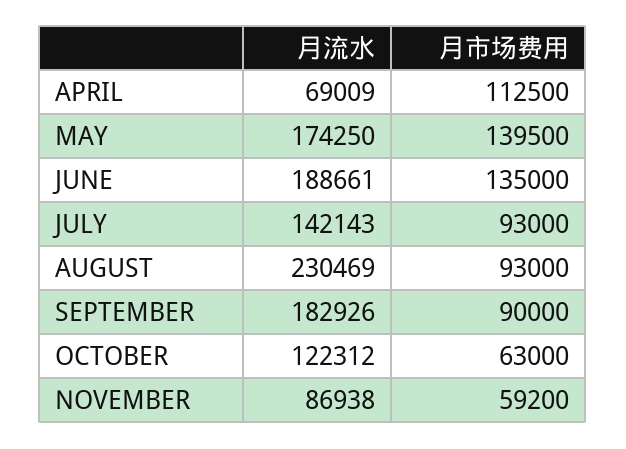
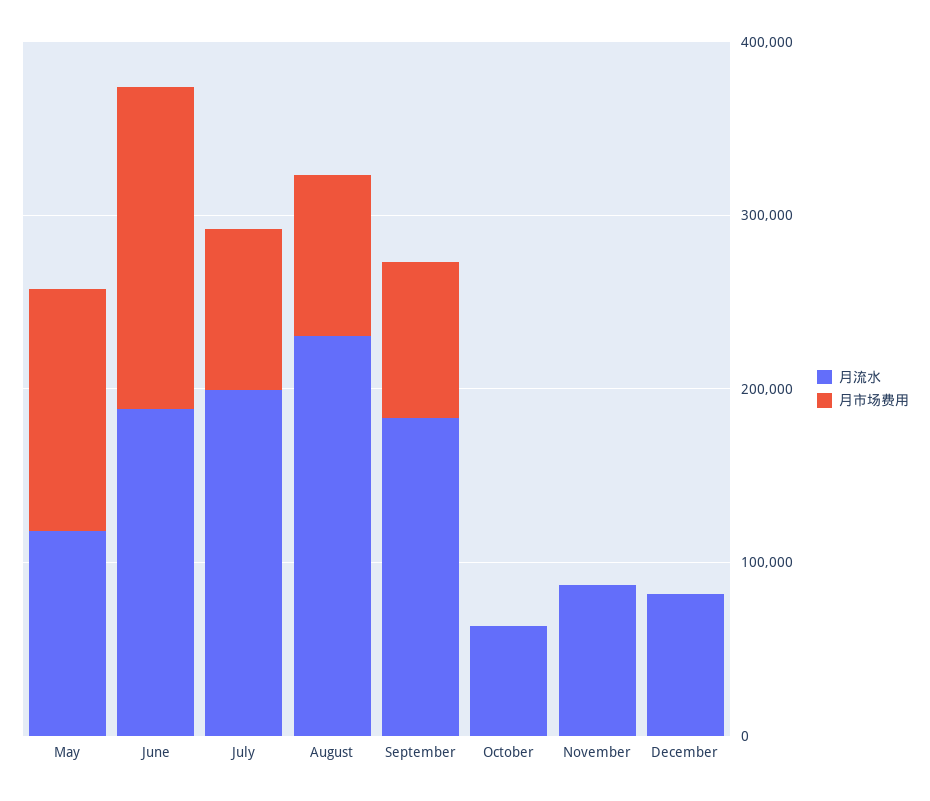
月流水, APRIL: 69009 -> none
月市场费用, APRIL: 112500 -> none
月流水, MAY: 174250 -> 120000
月市场费用, JUNE: 135000 -> 180000
月流水, JULY: 142143 -> 200000
月流水, OCTOBER: 122312 -> 60000
月市场费用, OCTOBER: 63000 -> 0
月市场费用, NOVEMBER: 59200 -> 0
月流水, December: none -> 80000
月市场费用, December: none -> 0

